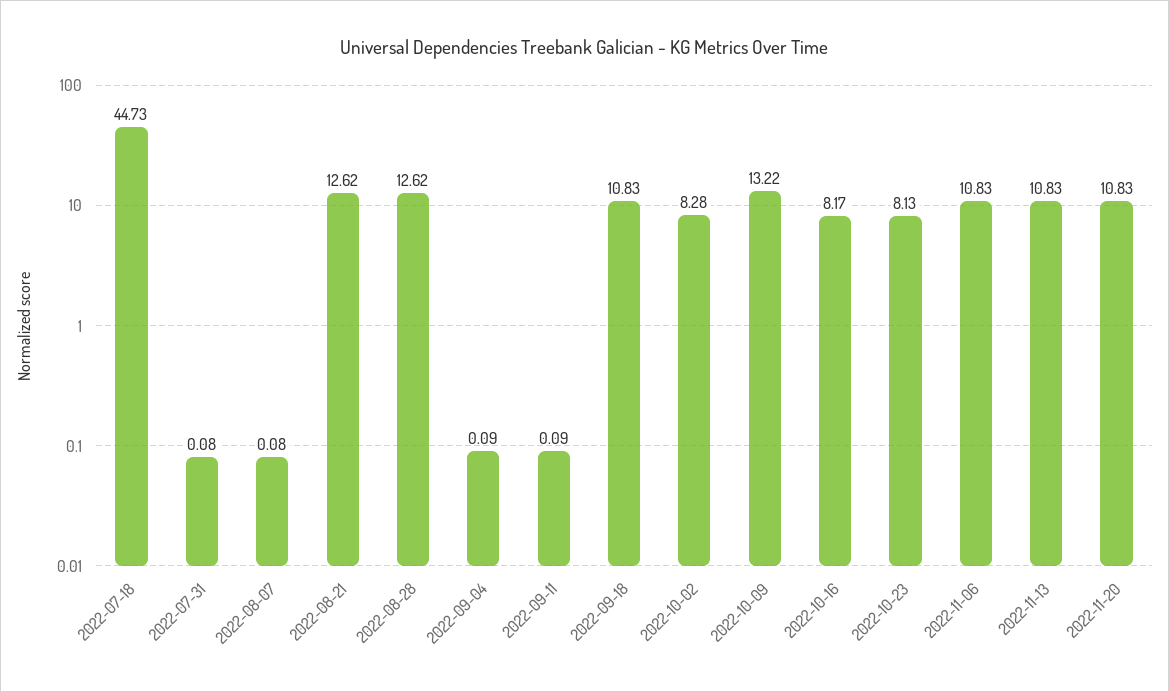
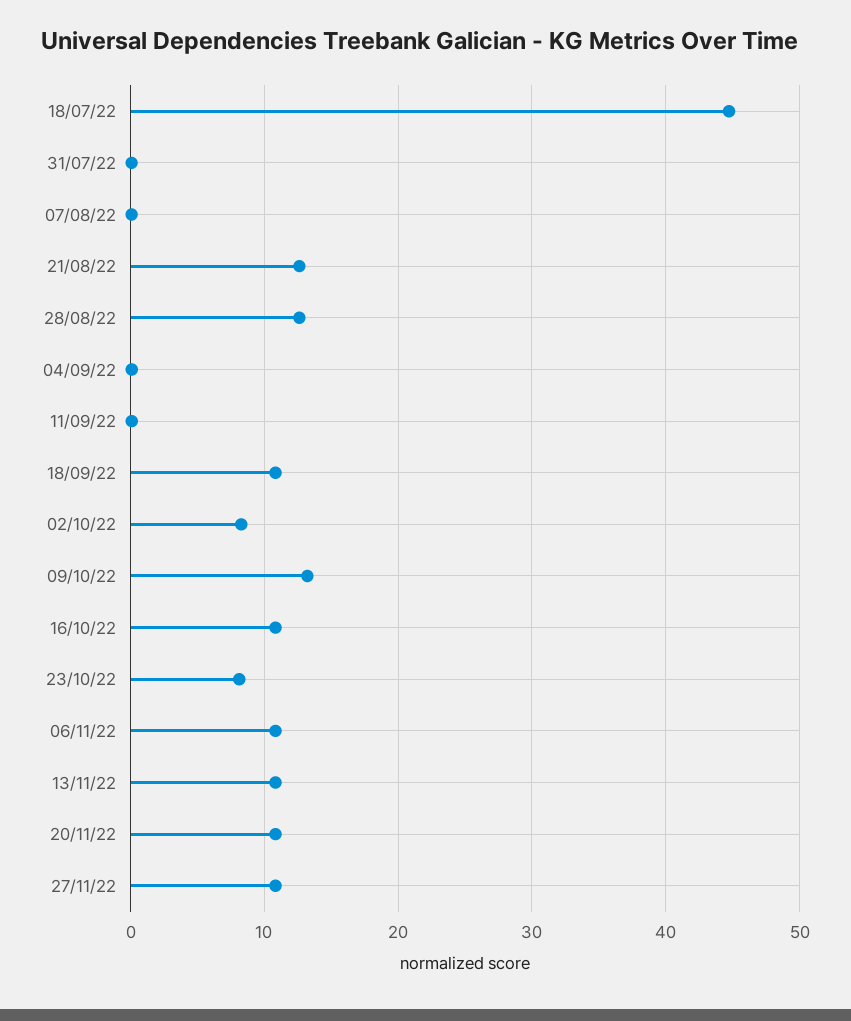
2022-10-16: 8.17 -> 11
27/11/22: none -> 11

